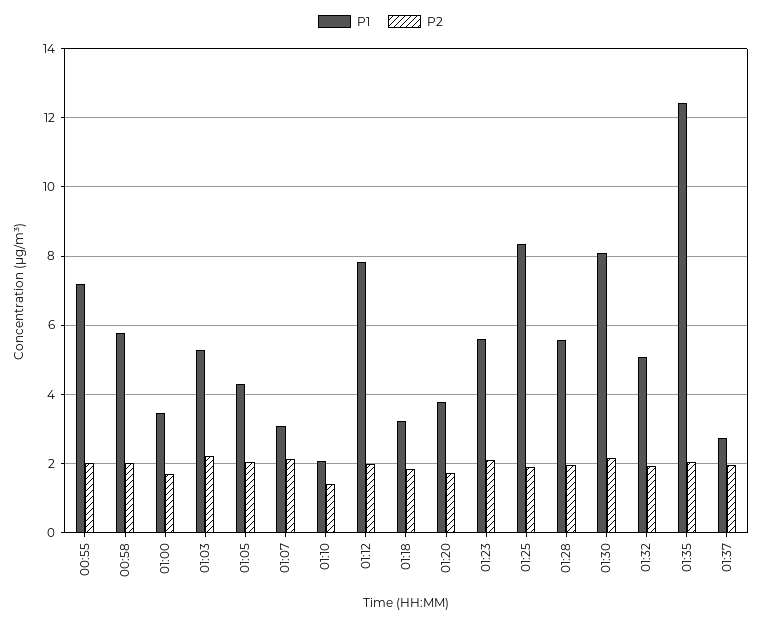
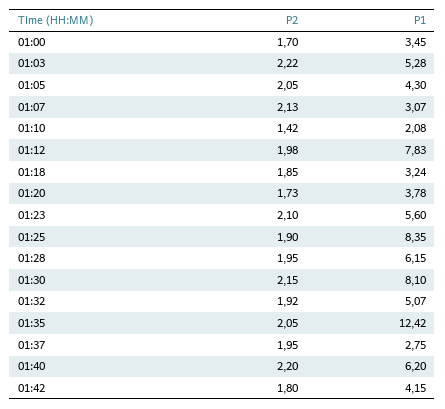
P1, 00:55: 7.2 -> none
P2, 00:55: 2 -> none
P1, 00:58: 5.8 -> none
P2, 00:58: 2 -> none
P1, 01:28: 5.6 -> 6.15
P2, 01:40: none -> 2.2
P1, 01:40: none -> 6.2
P2, 01:42: none -> 1.8
P1, 01:42: none -> 4.15

